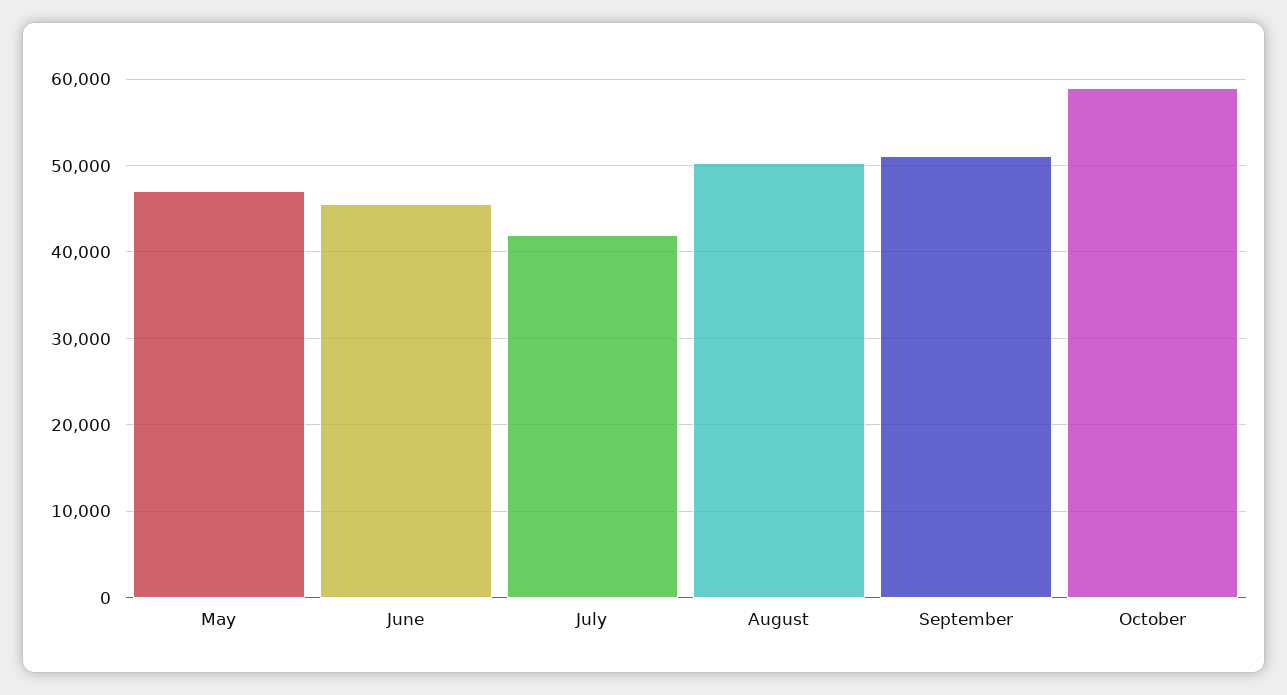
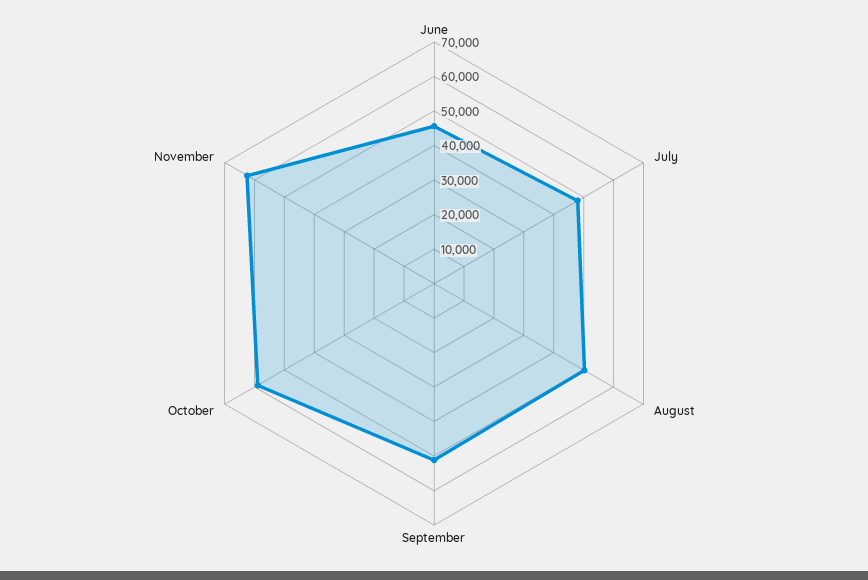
May: 47000 -> none
July: 42000 -> 47500
November: none -> 62500

